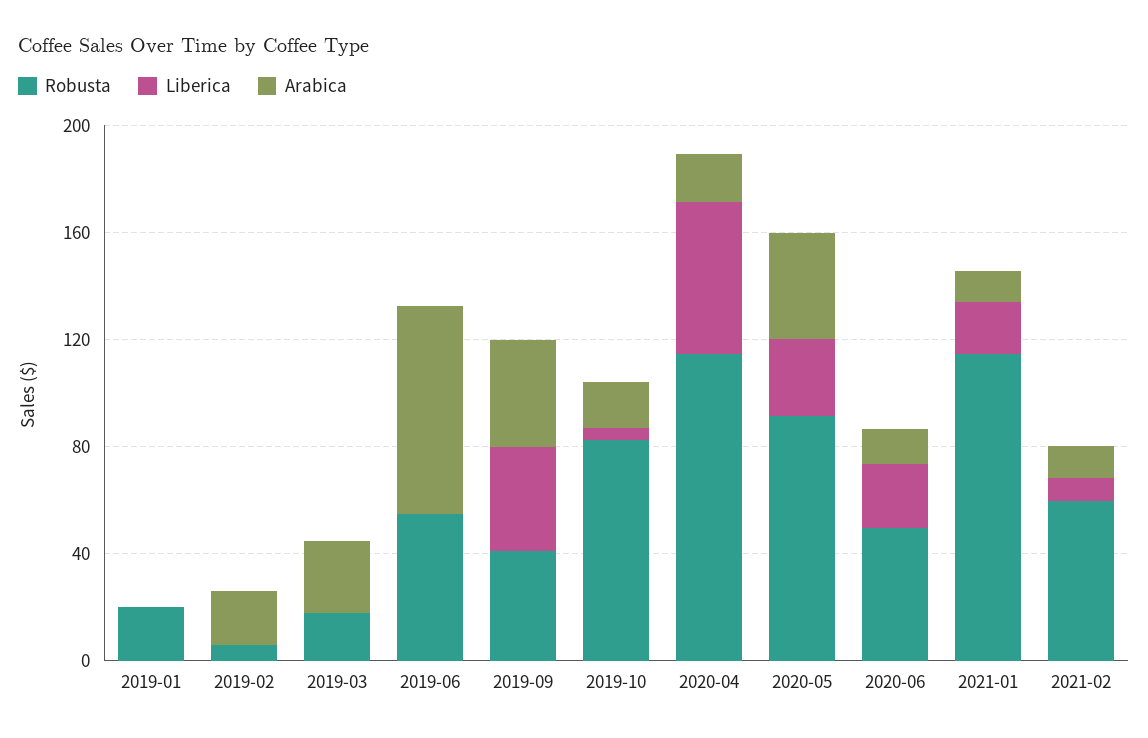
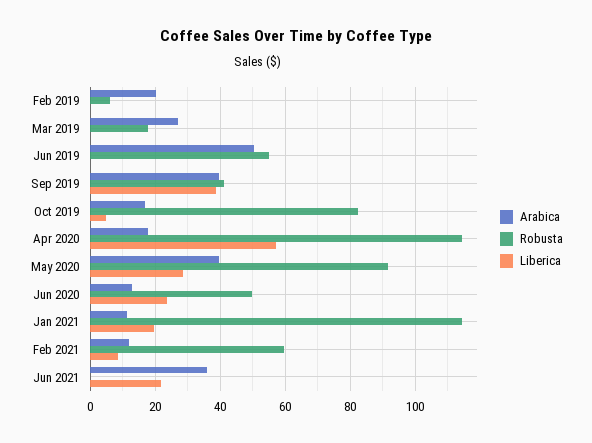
Robusta, 2019-01: 20 -> none
Liberica, 2019-01: 0 -> none
Arabica, 2019-01: 0 -> none
Arabica, 2019-06: 80 -> 50
Arabica, Jun 2021: none -> 36
Robusta, Jun 2021: none -> 0
Liberica, Jun 2021: none -> 22

